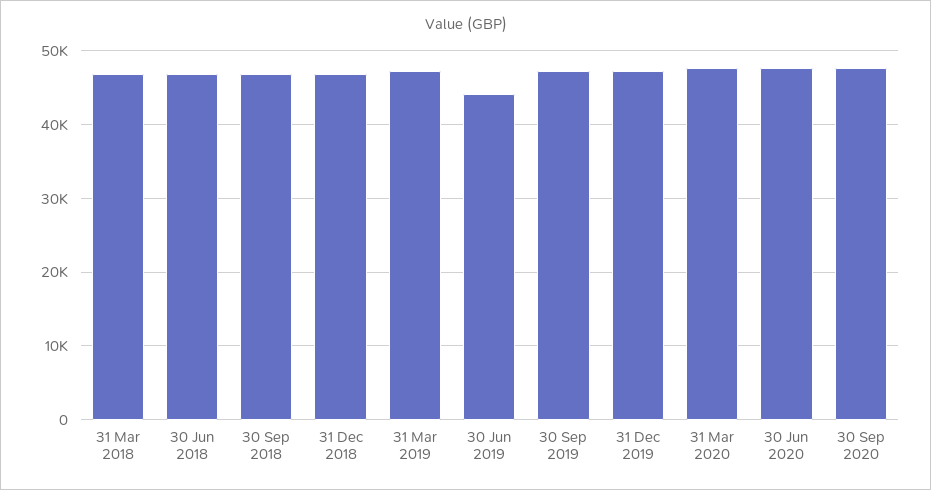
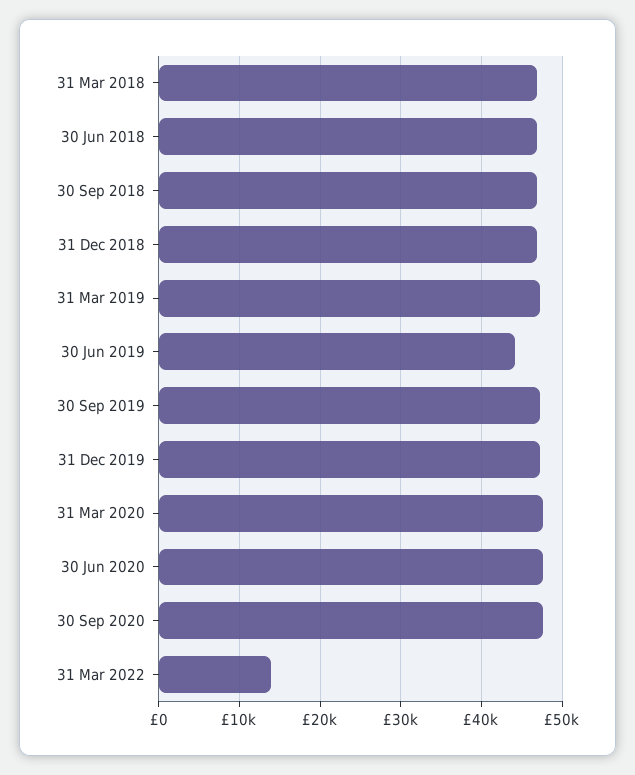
31 Mar 2022: none -> 14000

